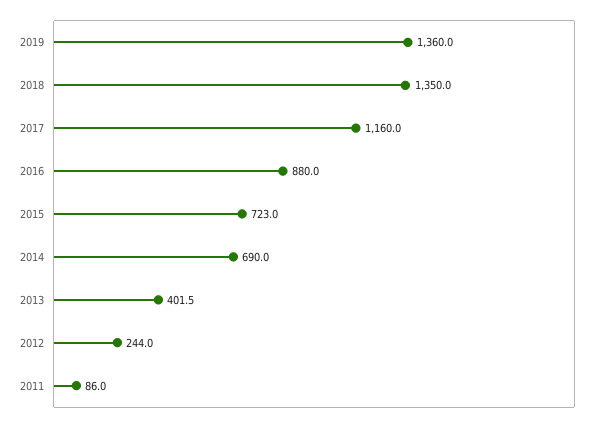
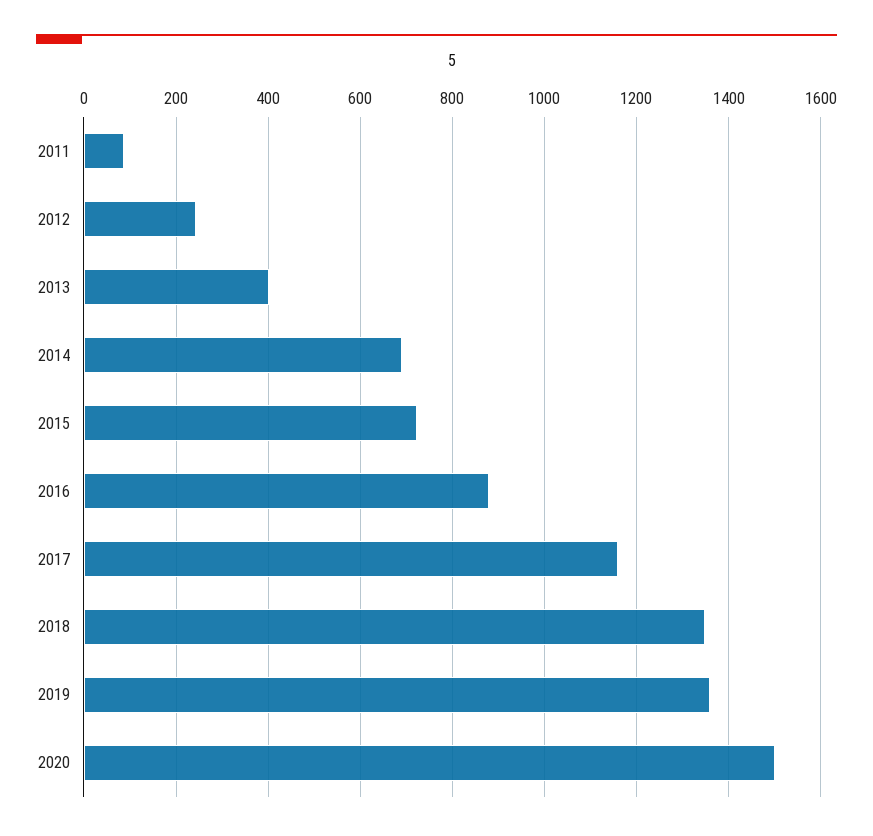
2020: none -> 1500

